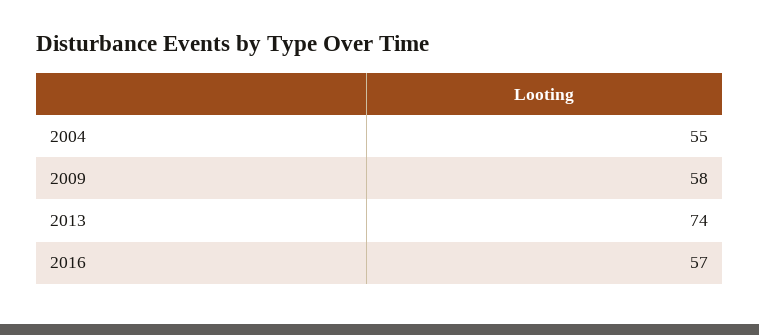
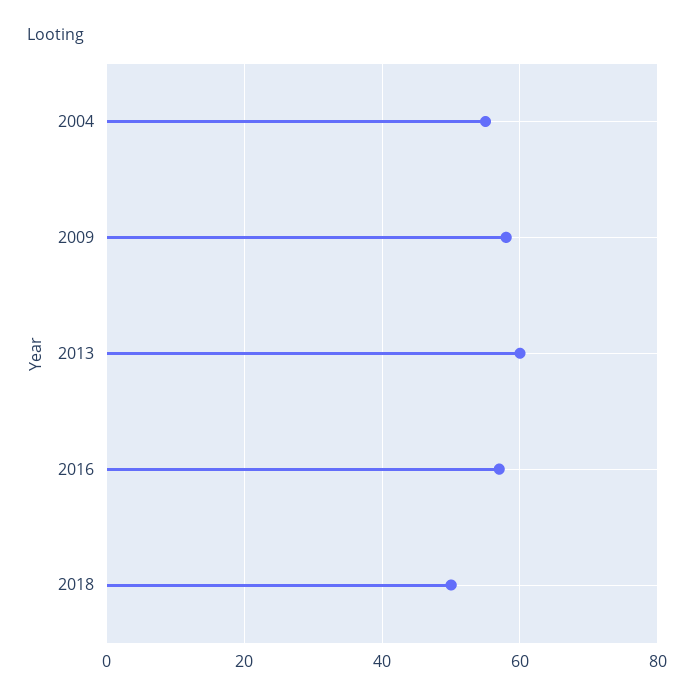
2013: 74 -> 60
2018: none -> 50

